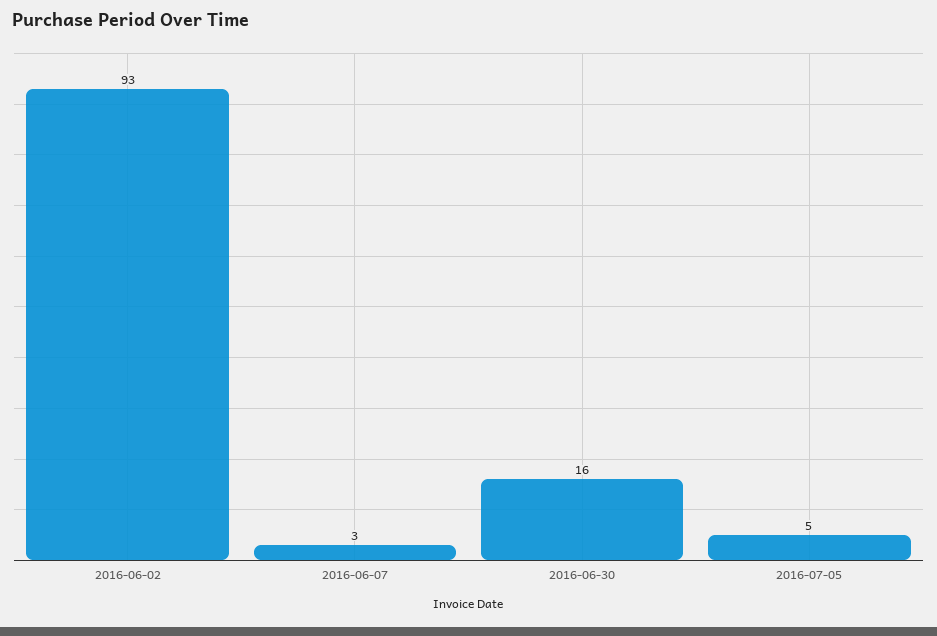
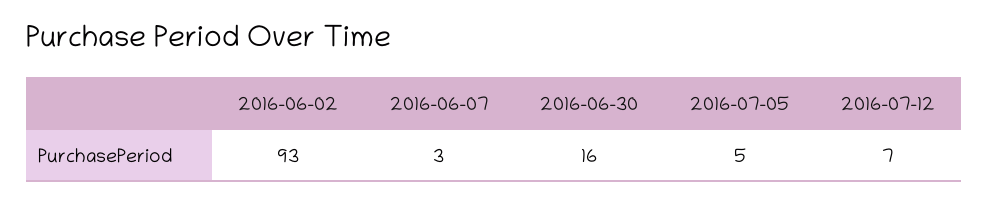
2016-07-12: none -> 7

